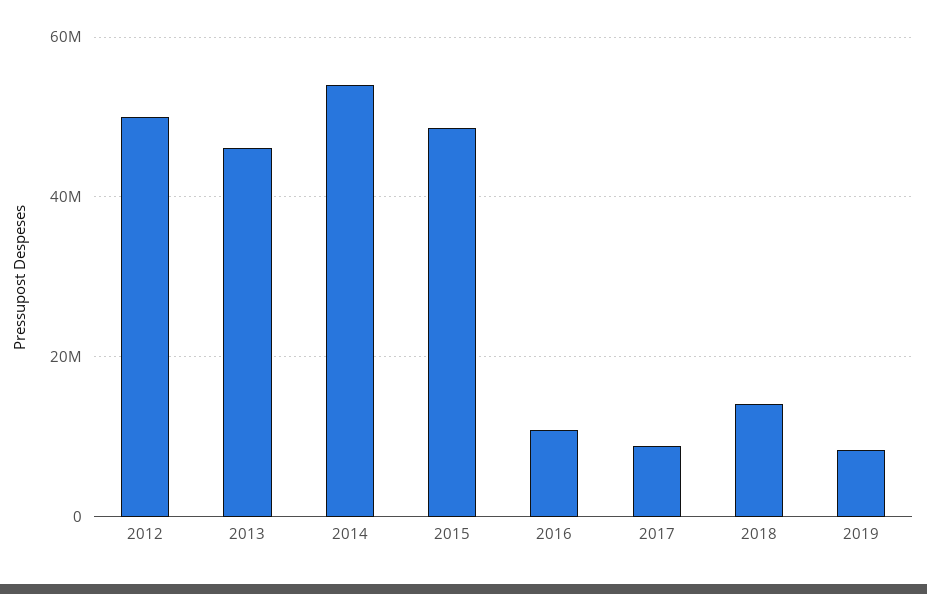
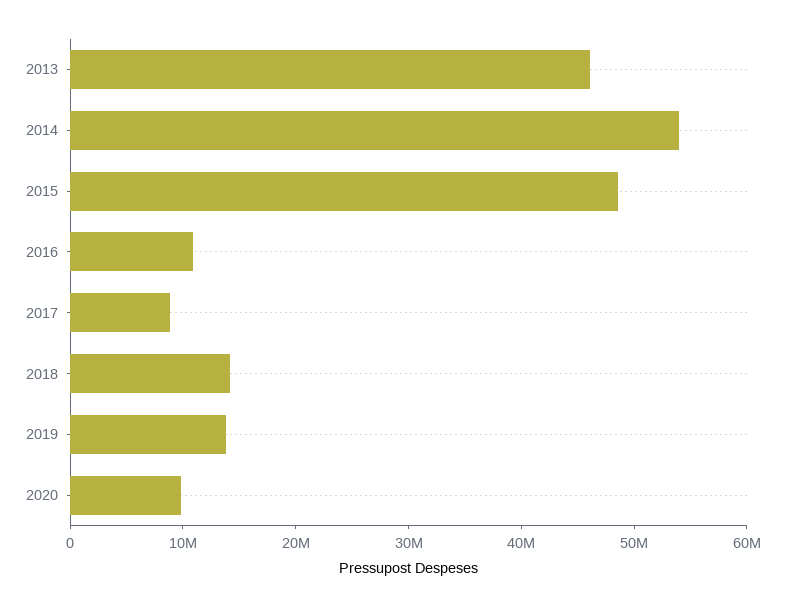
2012: 50000000 -> none
2019: 8000000 -> 14000000
2020: none -> 10000000

